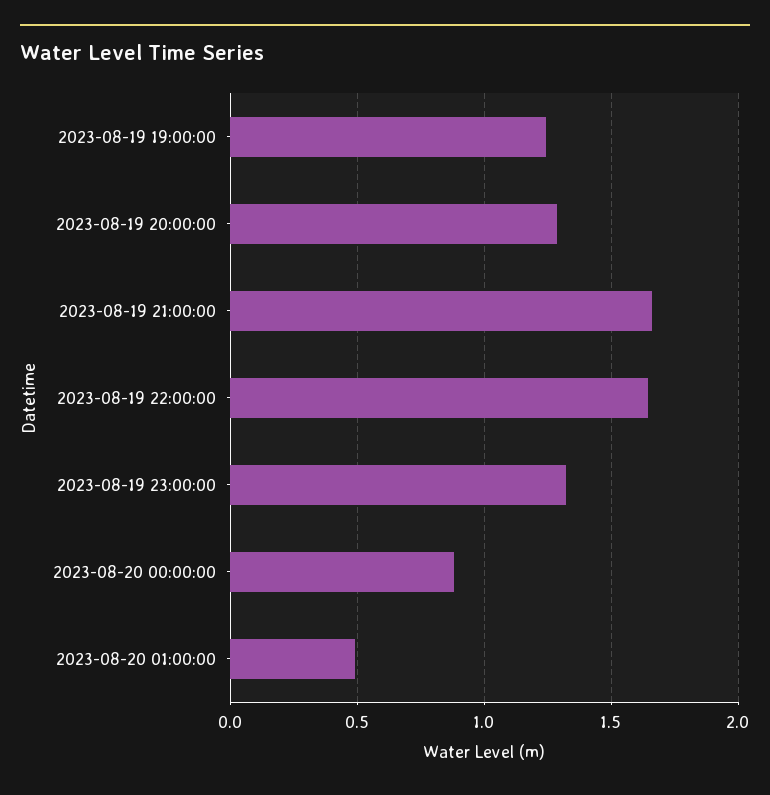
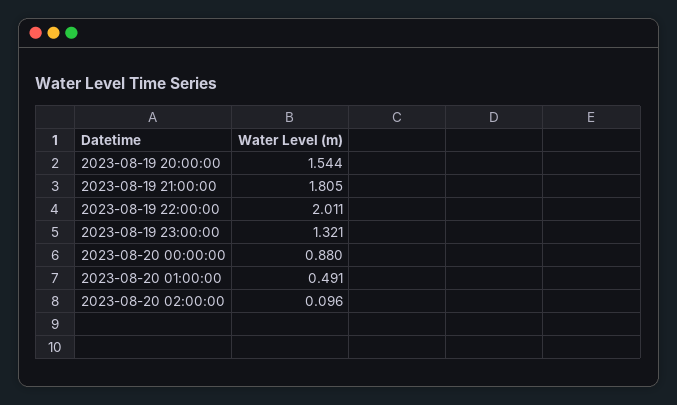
2023-08-19 19:00:00: 1.25 -> none
2023-08-19 20:00:00: 1.3 -> 1.544
2023-08-19 21:00:00: 1.65 -> 1.805
2023-08-19 22:00:00: 1.65 -> 2.011
2023-08-20 02:00:00: none -> 0.096

